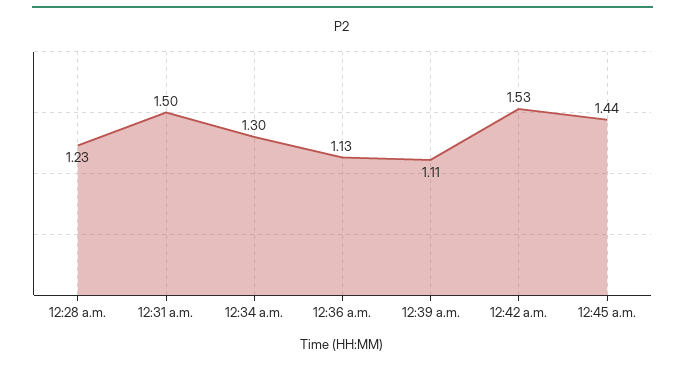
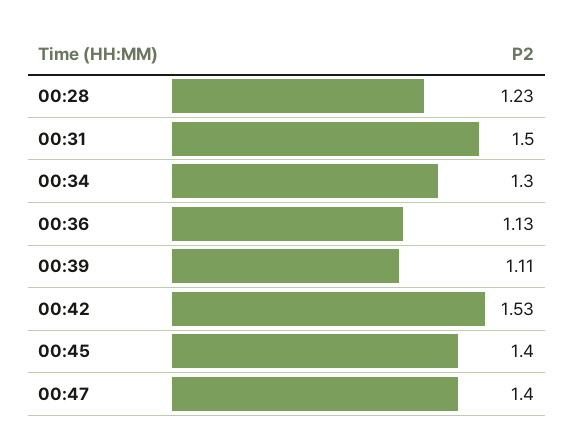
12:45 a.m.: 1.44 -> 1.4
00:47: none -> 1.4

